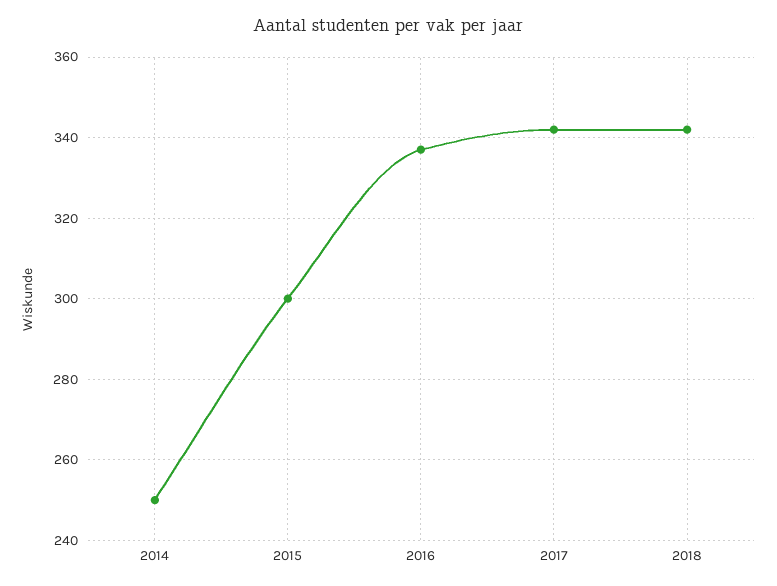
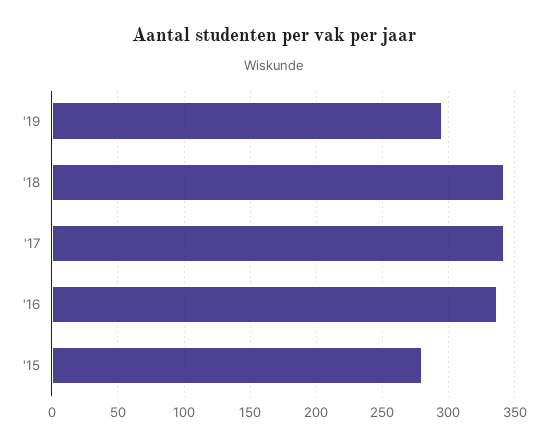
2014: 250 -> none
2015: 300 -> 280
'19: none -> 295

